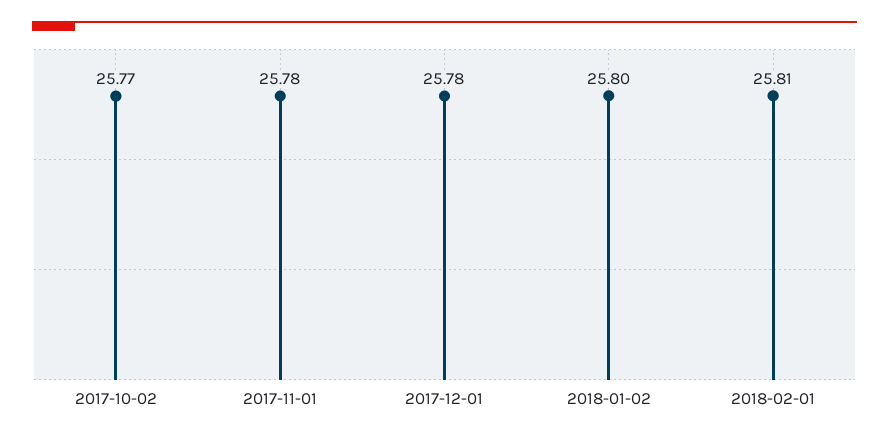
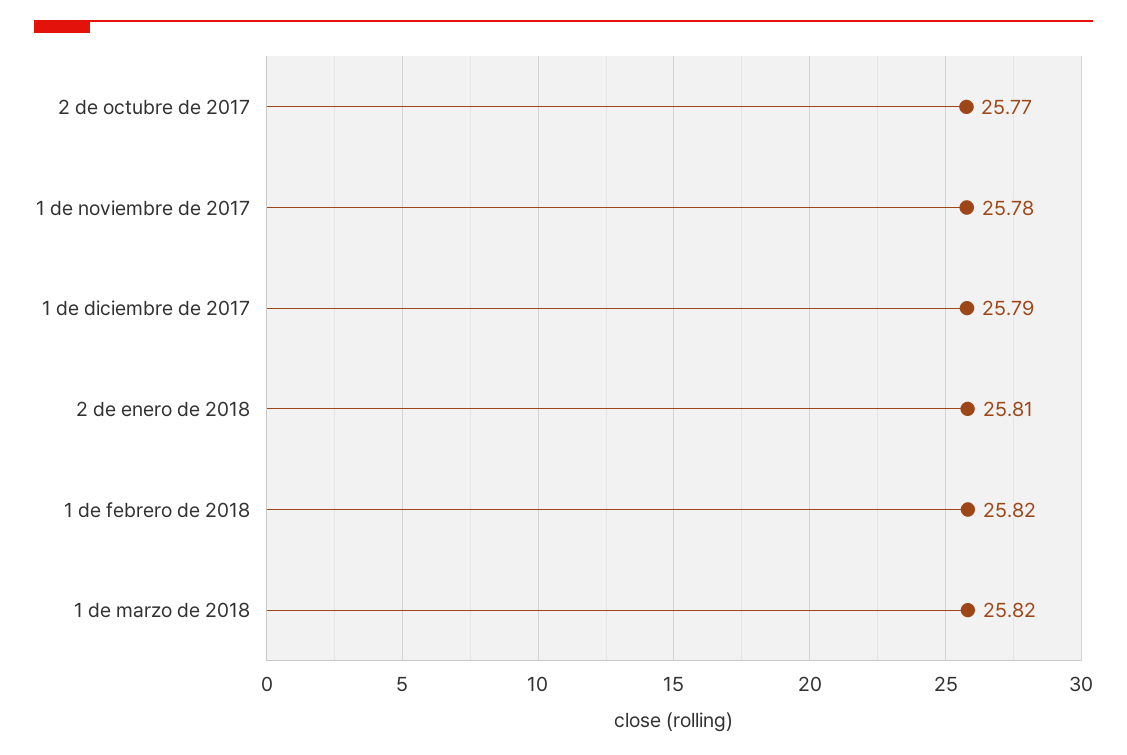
2017-12-01: 25.78 -> 25.79
2018-01-02: 25.8 -> 25.81
2018-02-01: 25.81 -> 25.82
1 de marzo de 2018: none -> 25.82

